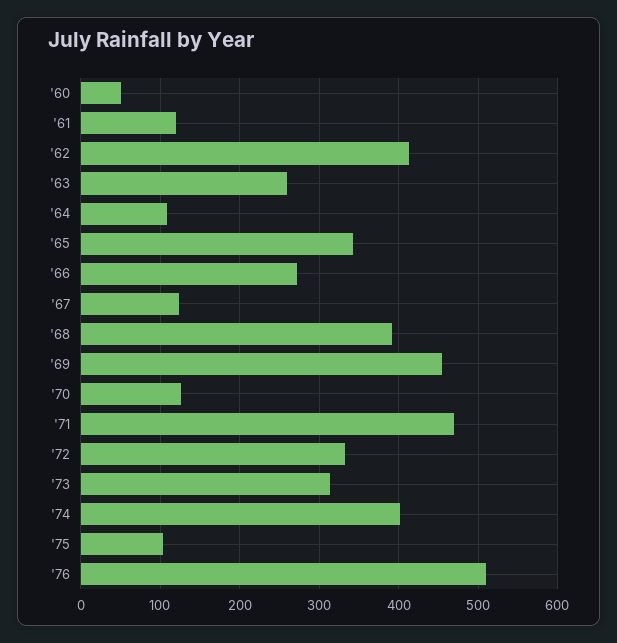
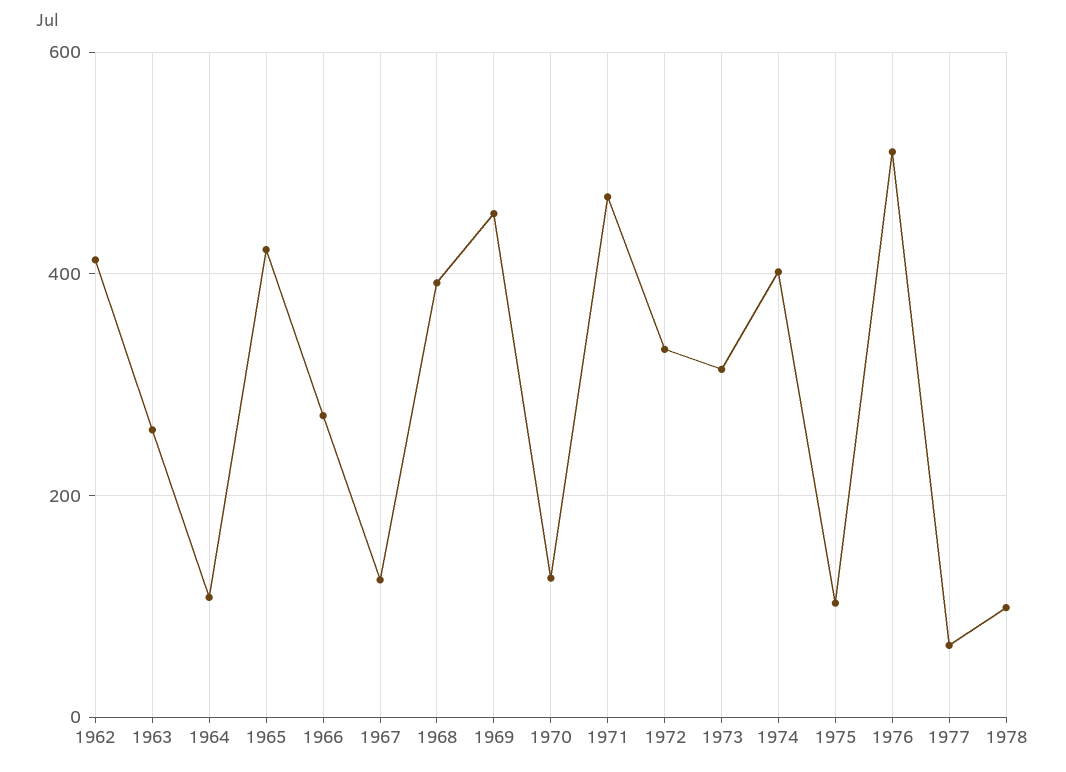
'60: 50 -> none
'61: 120 -> none
'65: 340 -> 420
1977: none -> 60
1978: none -> 100

